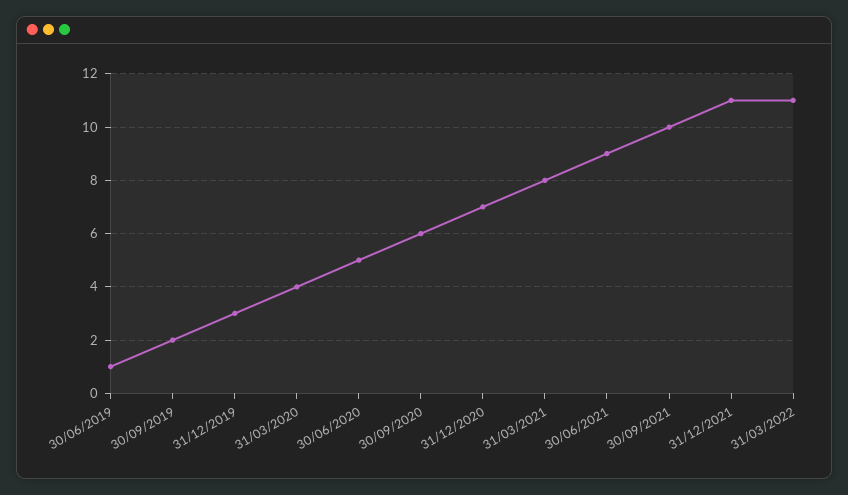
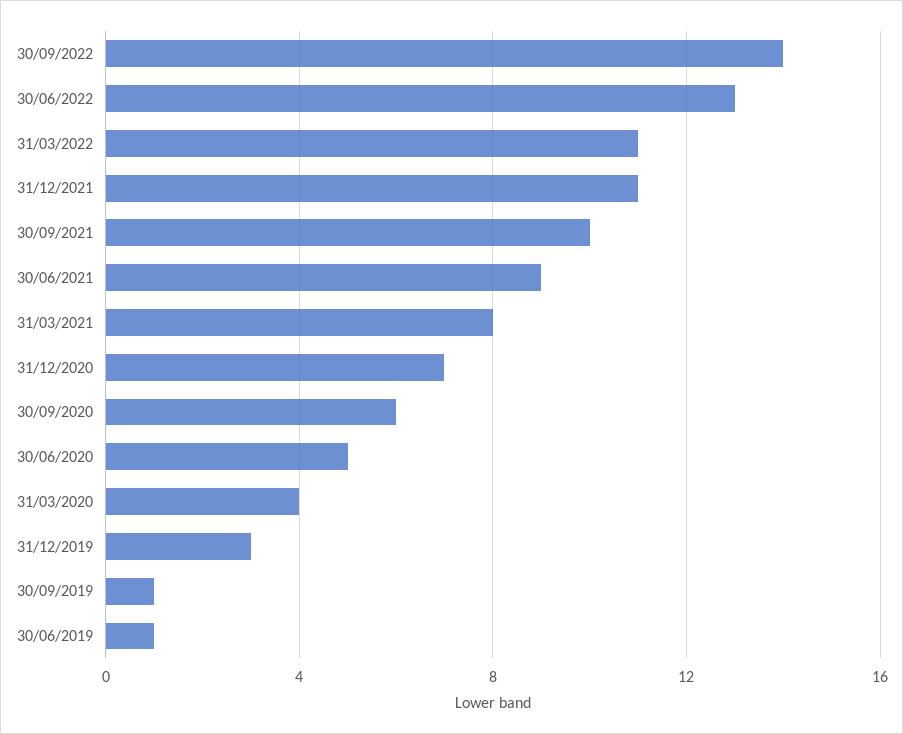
30/09/2019: 2 -> 1
30/09/2022: none -> 14
30/06/2022: none -> 13

